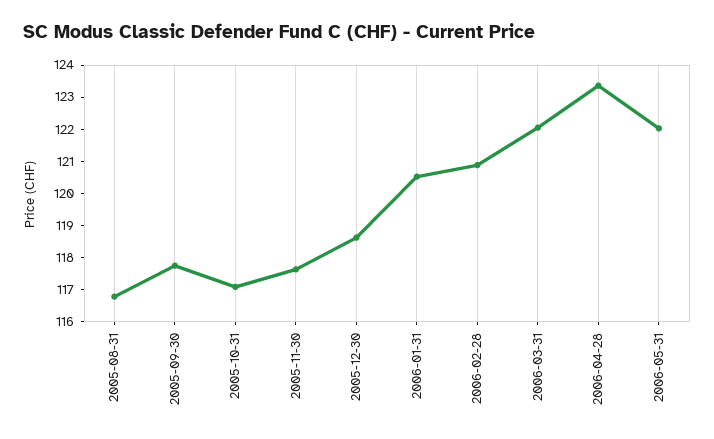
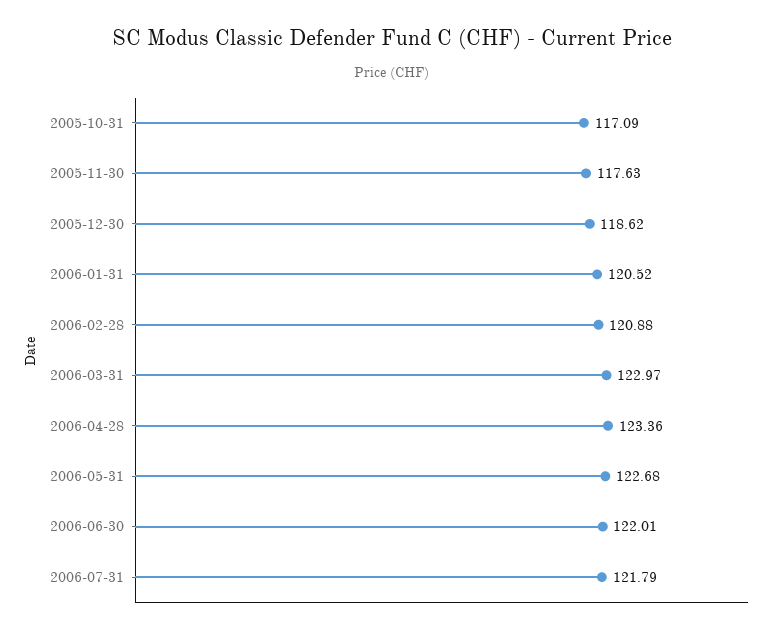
2005-08-31: 116.75 -> none
2005-09-30: 117.75 -> none
2006-03-31: 122 -> 122.97
2006-05-31: 122 -> 122.68
2006-06-30: none -> 122.01
2006-07-31: none -> 121.79

